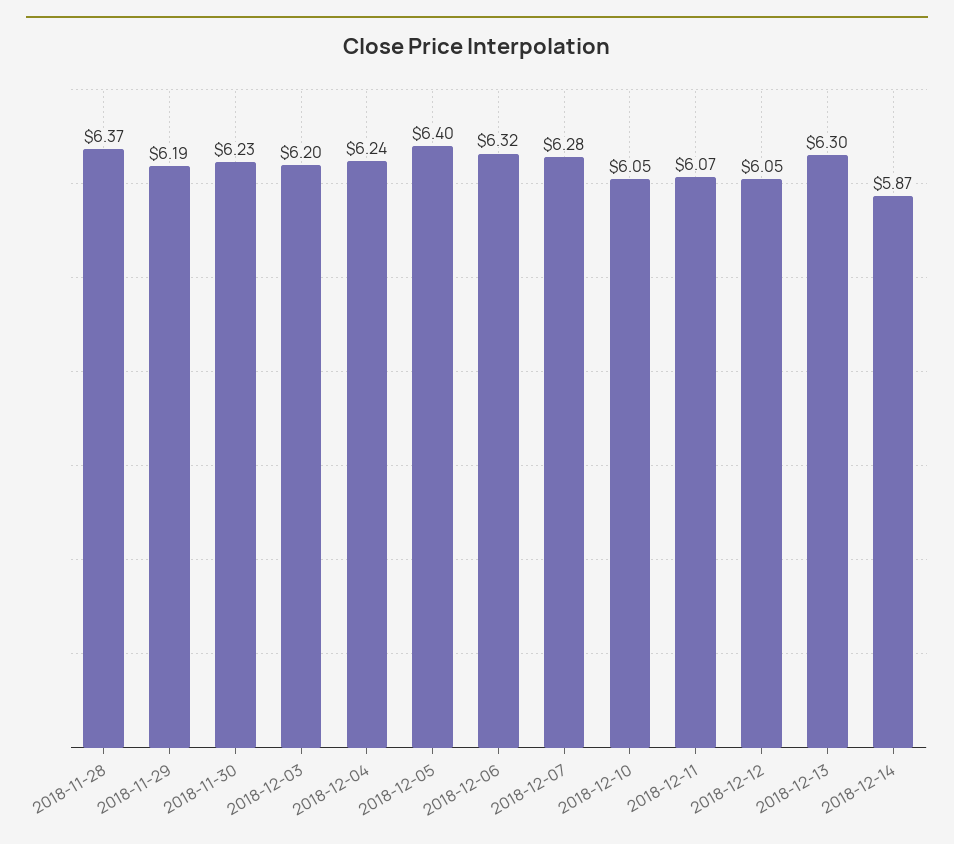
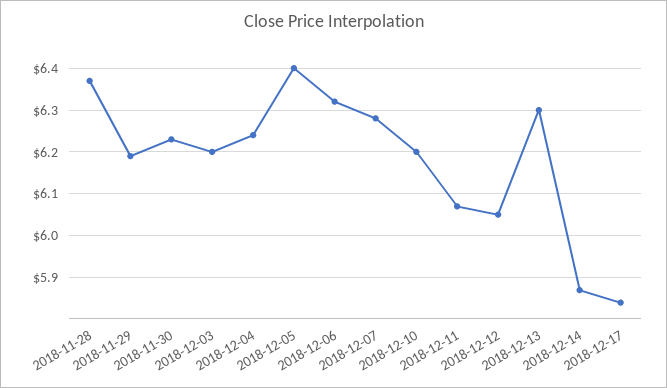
2018-12-10: 6.05 -> 6.2
2018-12-17: none -> 5.85

